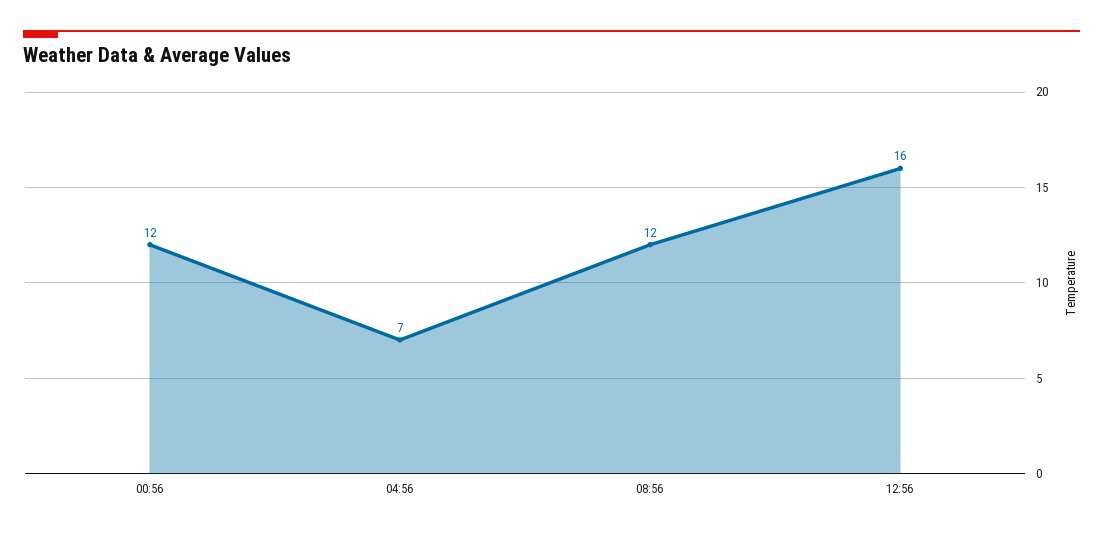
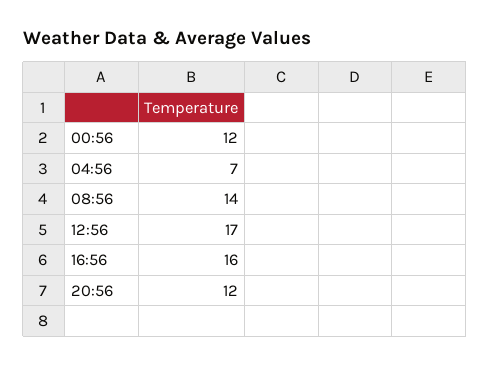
08:56: 12 -> 14
12:56: 16 -> 17
16:56: none -> 16
20:56: none -> 12

